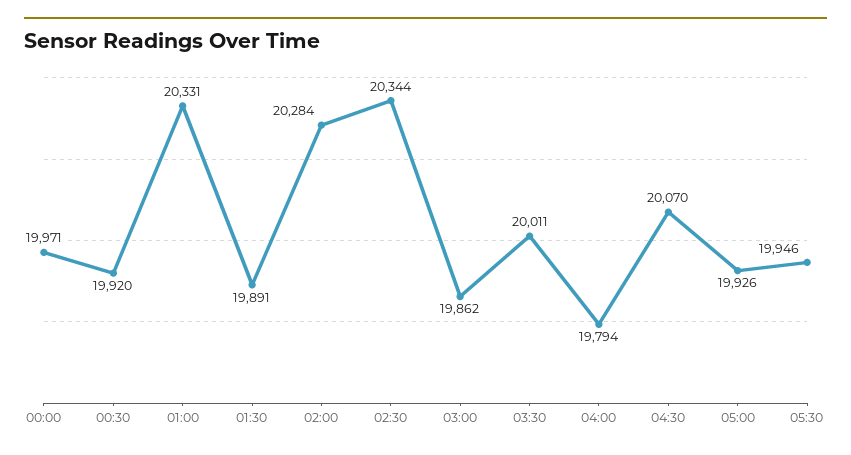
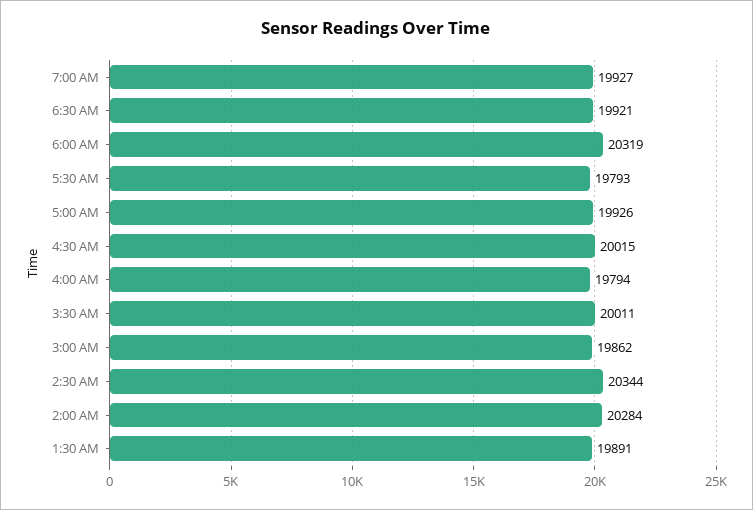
00:00: 19971 -> none
00:30: 19920 -> none
01:00: 20331 -> none
04:30: 20070 -> 20015
05:30: 19946 -> 19793
7:00 AM: none -> 19927
6:30 AM: none -> 19921
6:00 AM: none -> 20319

